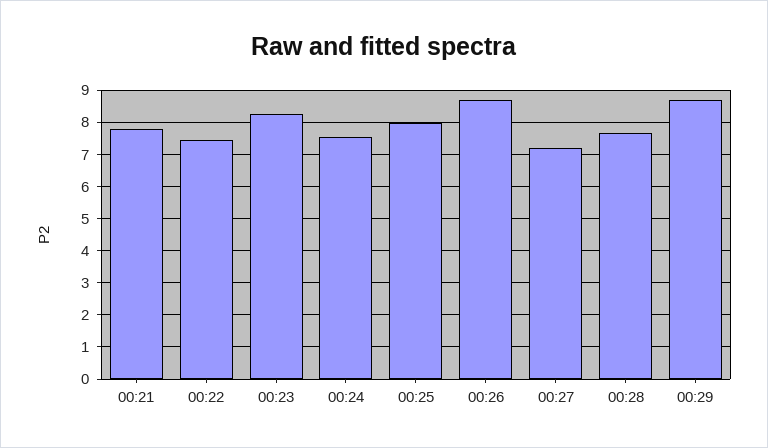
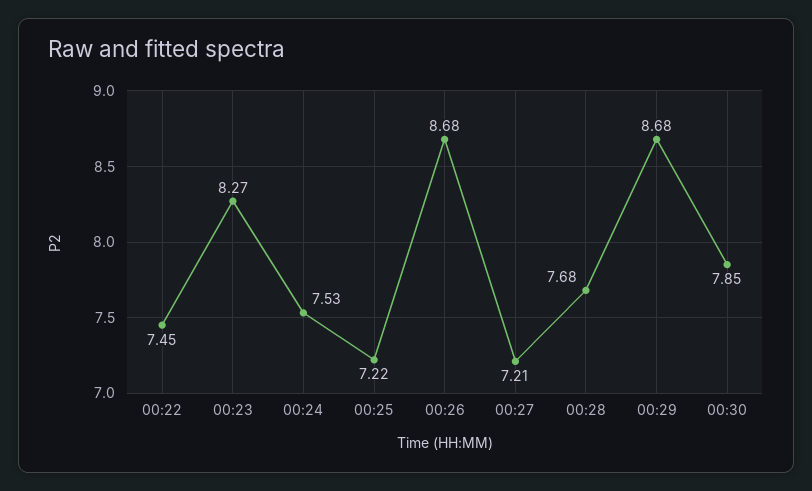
00:21: 7.8 -> none
00:25: 8 -> 7.22
00:30: none -> 7.85

